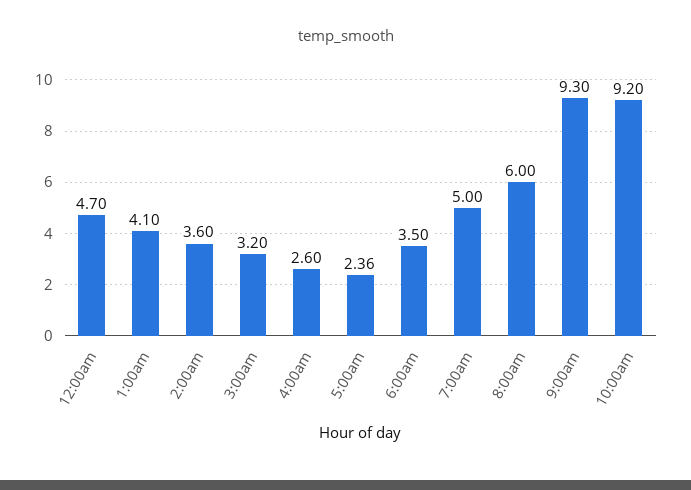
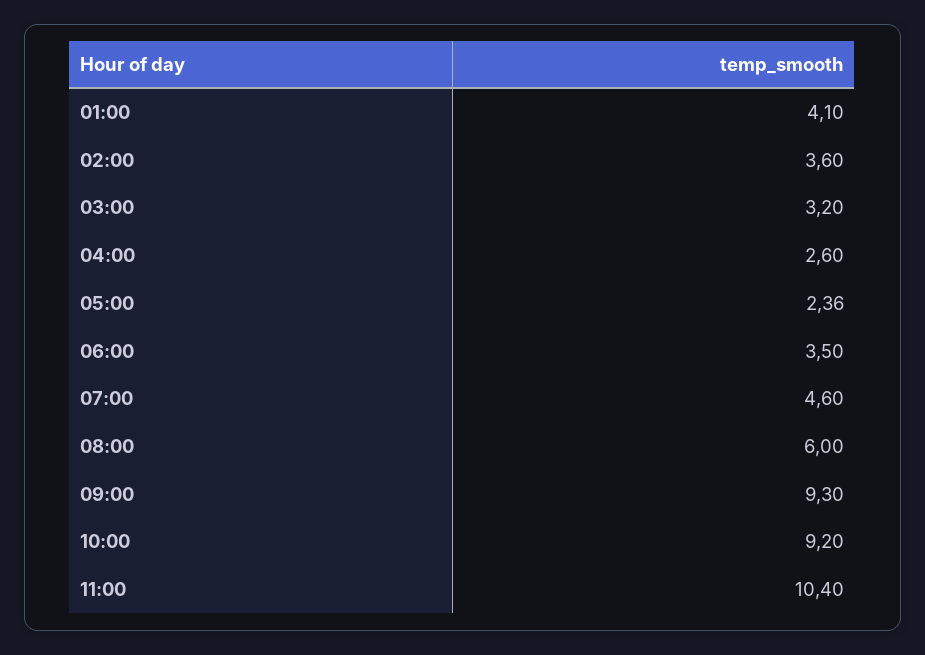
12:00am: 4.7 -> none
7:00am: 5 -> 4.6
11:00: none -> 10.4

